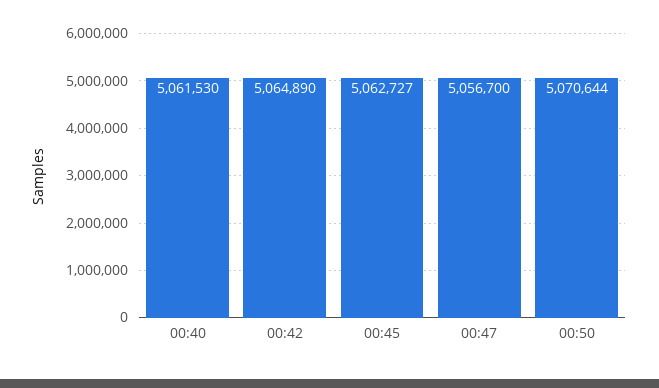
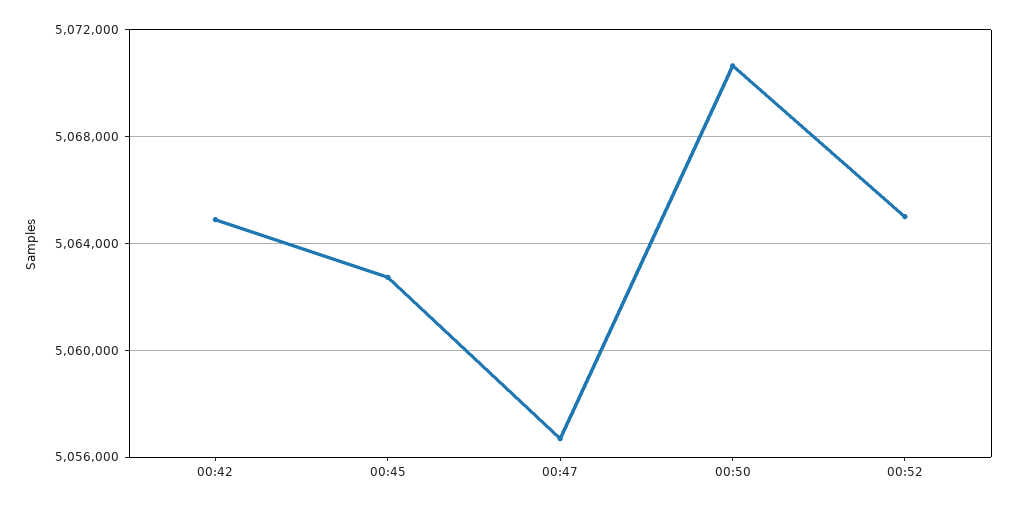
00:40: 5061530 -> none
00:52: none -> 5065000

